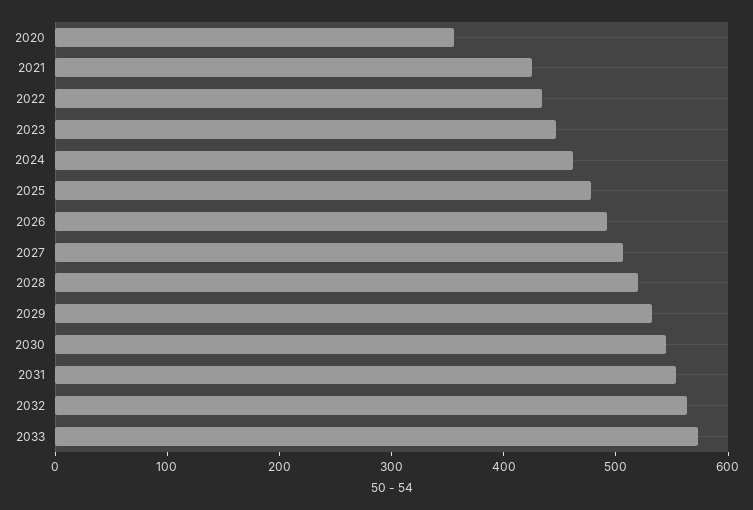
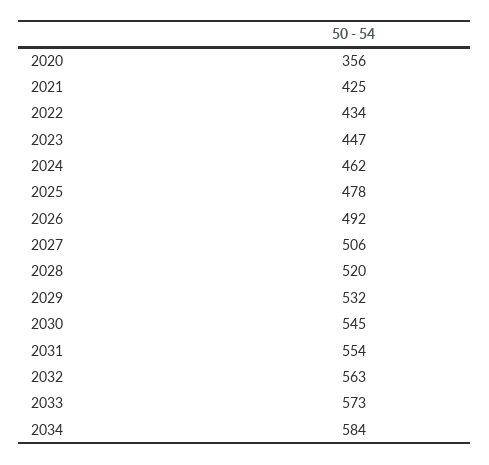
2034: none -> 584

